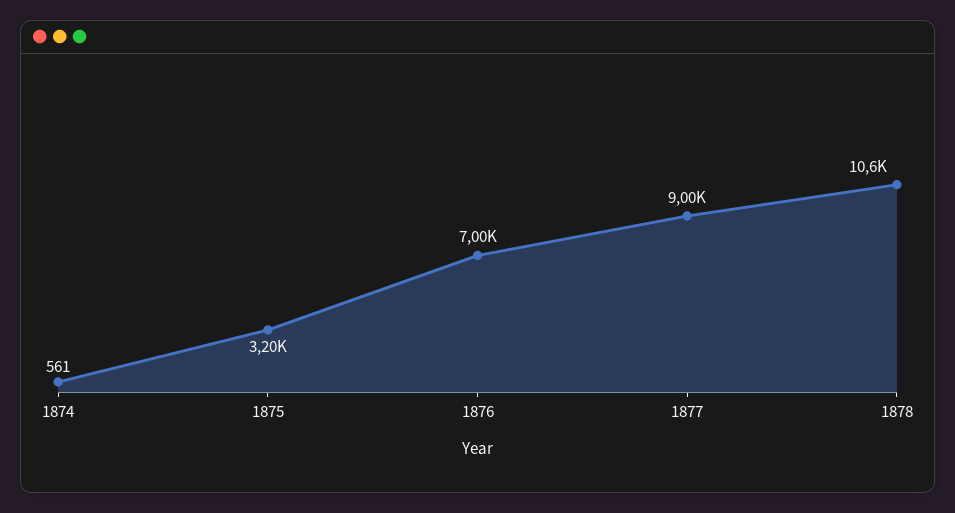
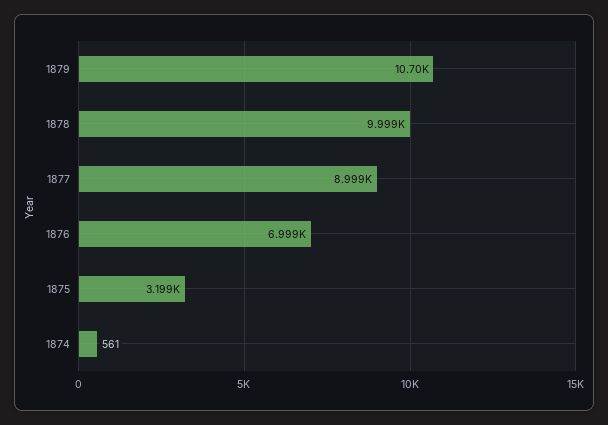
1878: 10600 -> 9999
1879: none -> 10700

